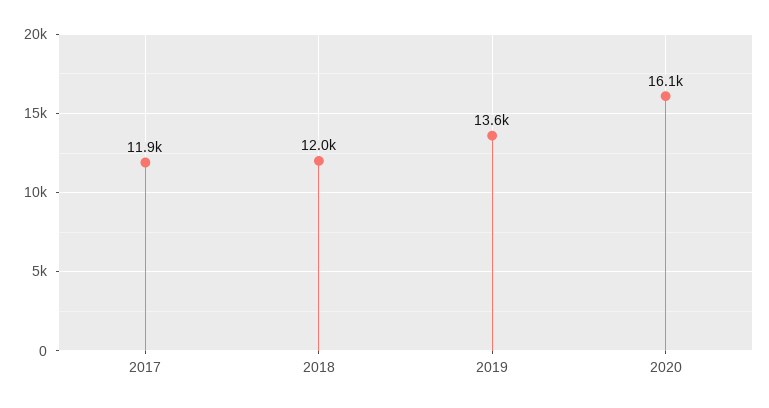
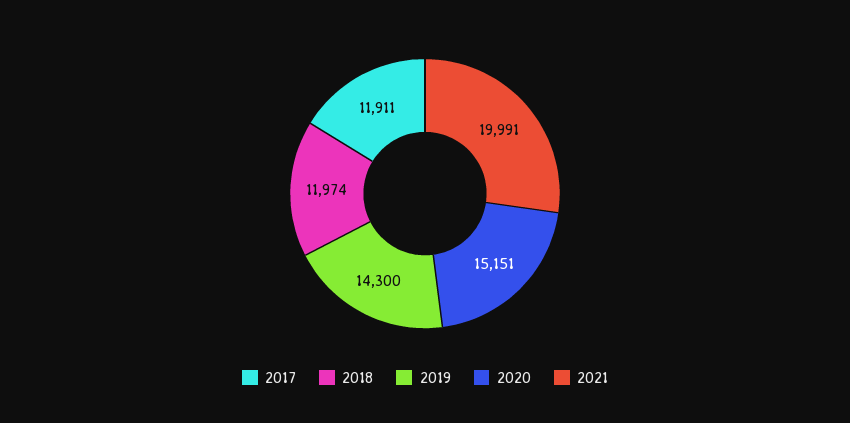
2019: 13600 -> 14300
2020: 16100 -> 15151
2021: none -> 19991

